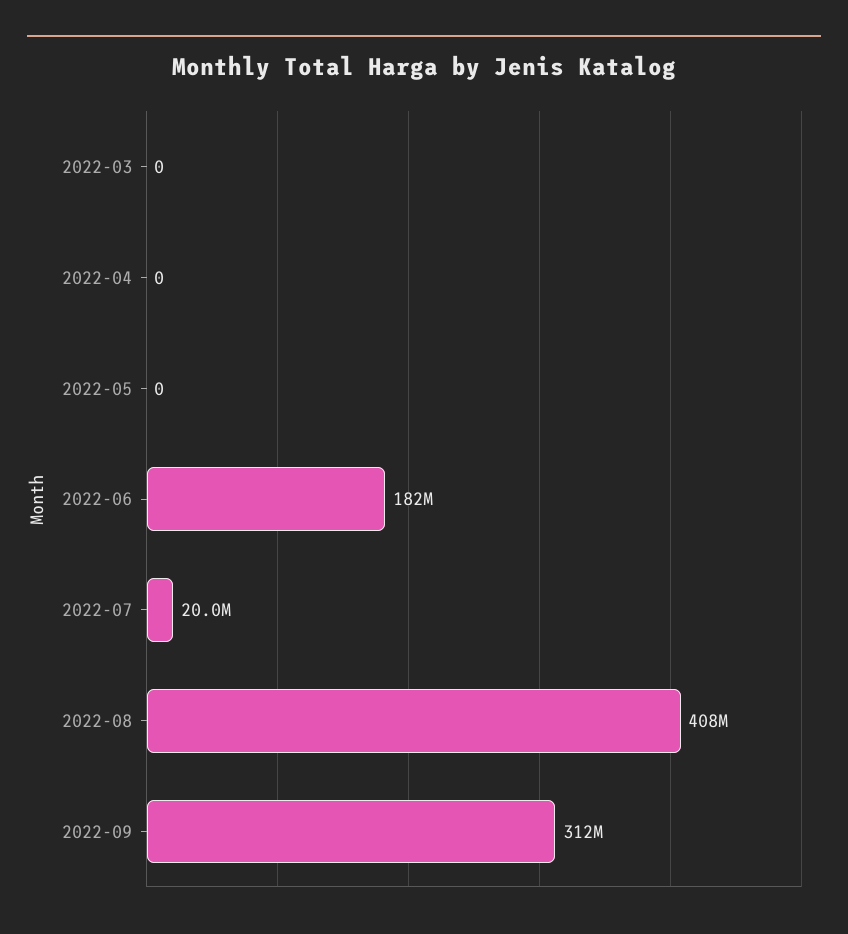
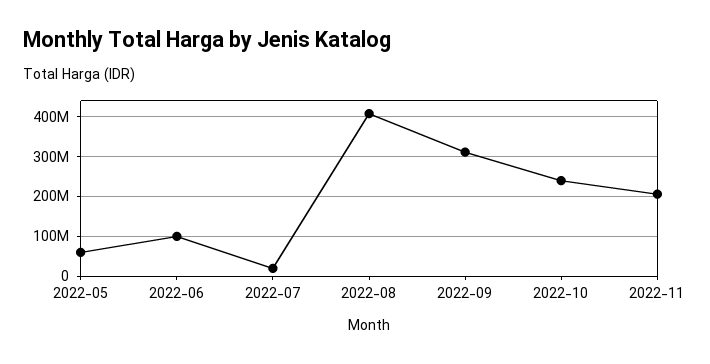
2022-03: 0 -> none
2022-04: 0 -> none
2022-05: 0 -> 60000000
2022-06: 182000000 -> 100000000
2022-10: none -> 240000000
2022-11: none -> 200000000

